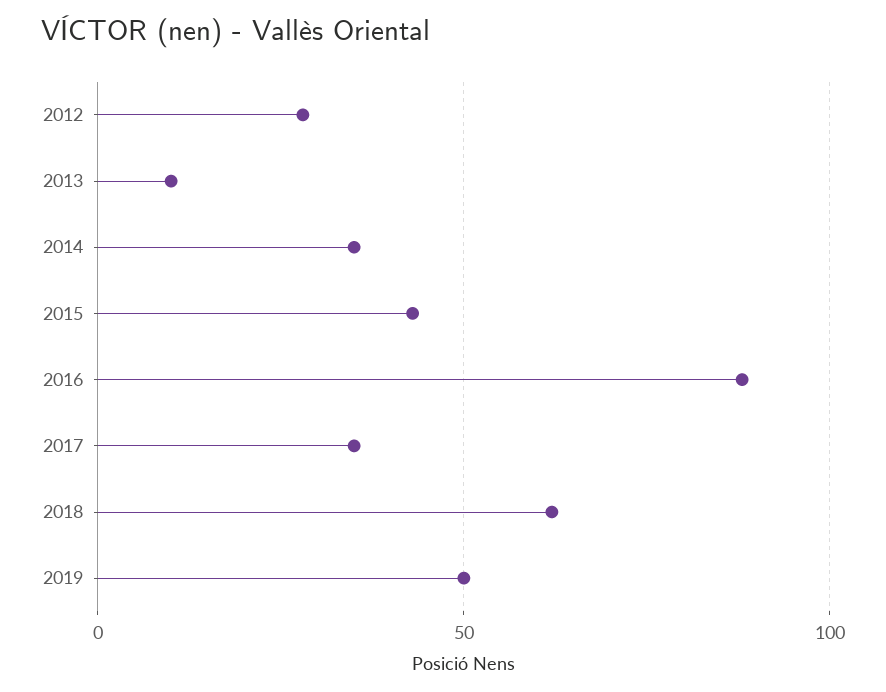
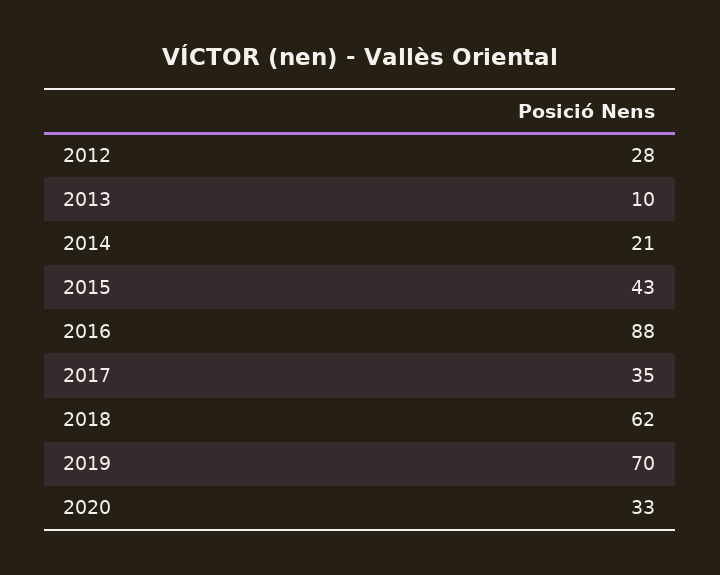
2014: 35 -> 21
2019: 50 -> 70
2020: none -> 33

